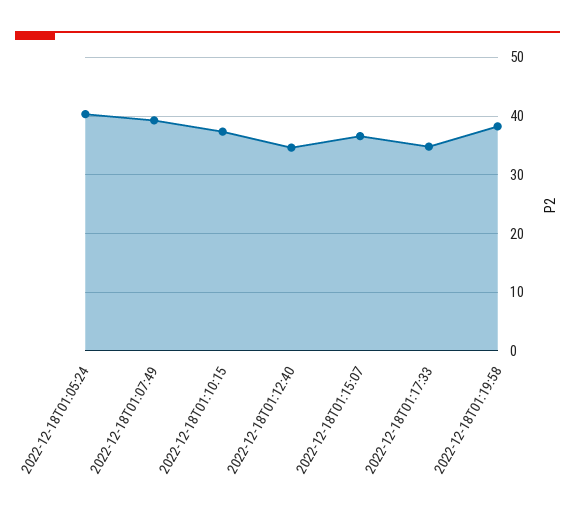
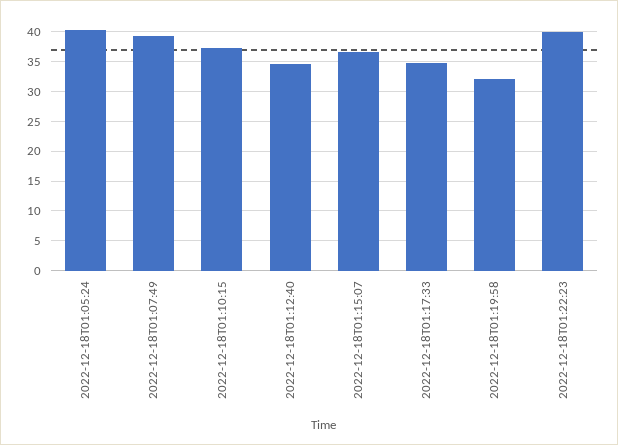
2022-12-18T01:19:58: 38 -> 32.5
2022-12-18T01:22:23: none -> 40

